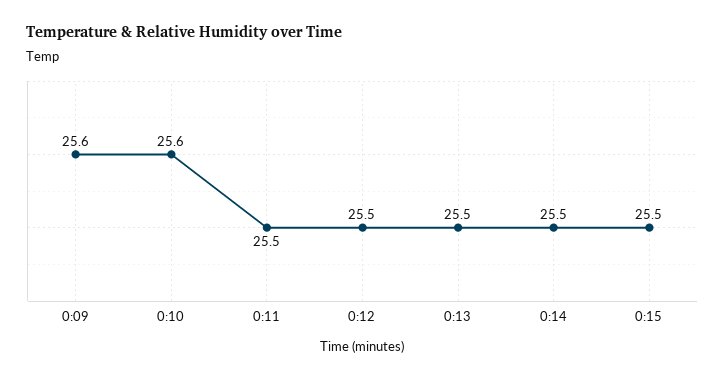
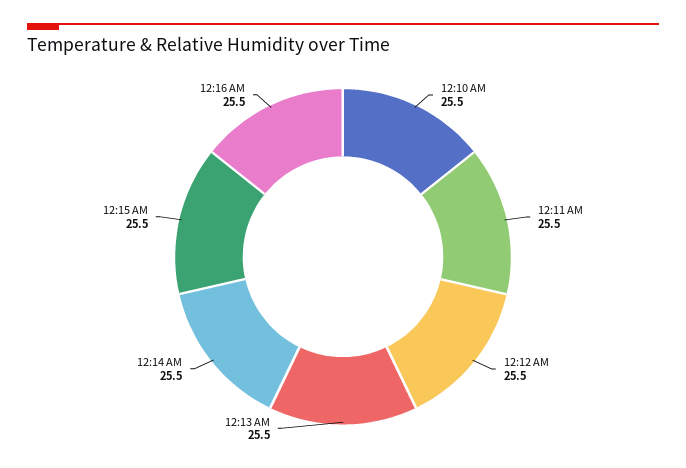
0:09: 25.6 -> none
0:10: 25.6 -> 25.5
12:16 AM: none -> 25.5

